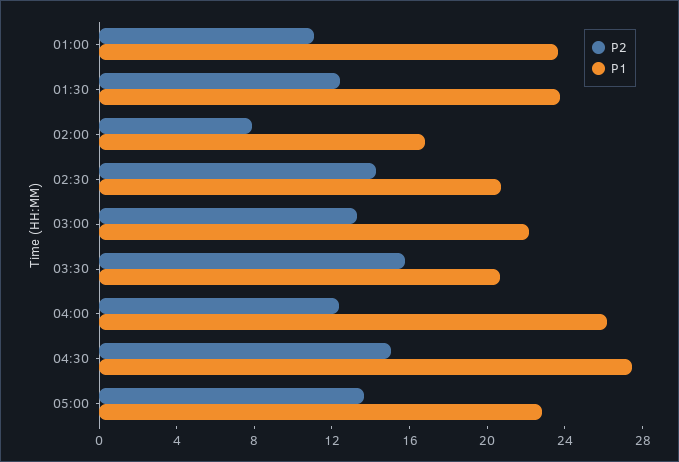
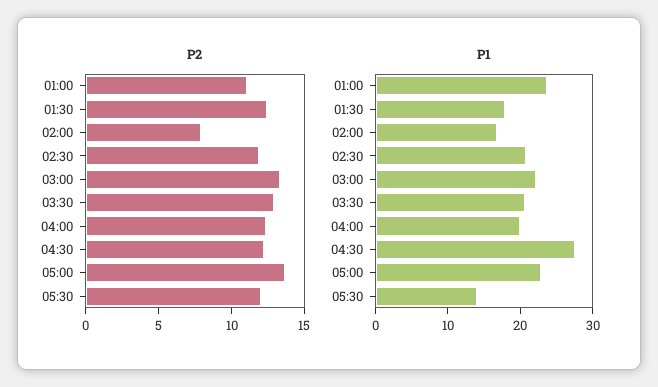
P1, 01:30: 24 -> 18
P2, 02:30: 14 -> 12
P2, 03:30: 16 -> 13
P1, 04:00: 26 -> 20
P2, 04:30: 15 -> 12
P2, 05:30: none -> 12
P1, 05:30: none -> 14

